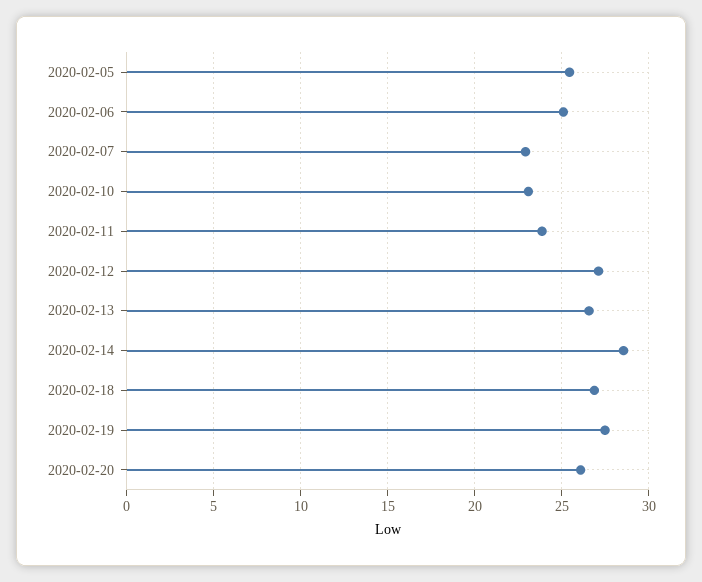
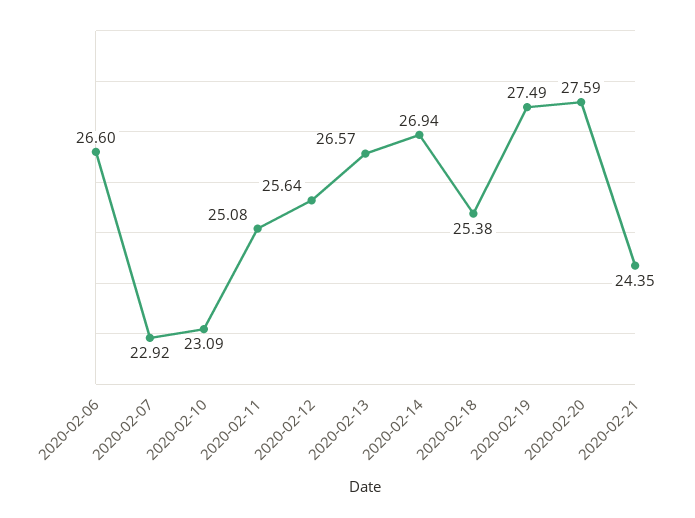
2020-02-05: 25.5 -> none
2020-02-06: 25 -> 26.6
2020-02-11: 24 -> 25.08
2020-02-12: 27 -> 25.64
2020-02-14: 28.5 -> 26.94
2020-02-18: 27 -> 25.38
2020-02-20: 26 -> 27.59
2020-02-21: none -> 24.35

